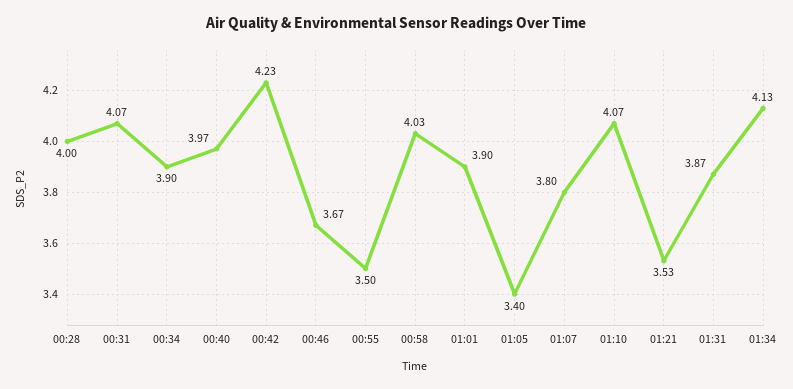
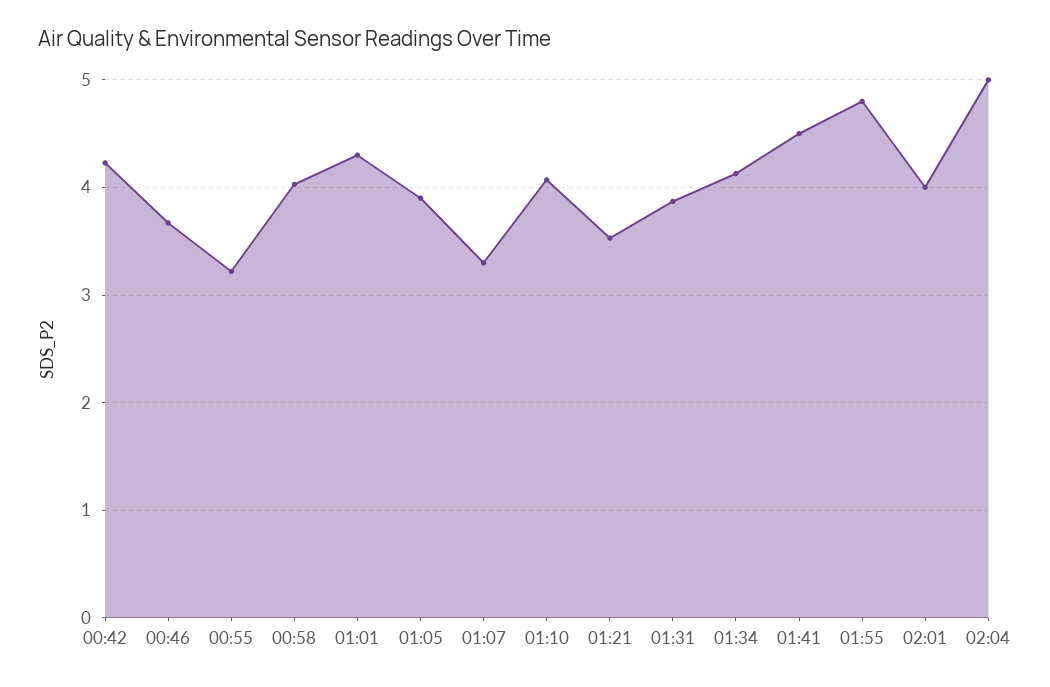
00:28: 4 -> none
00:31: 4.07 -> none
00:34: 3.9 -> none
00:40: 3.97 -> none
00:55: 3.5 -> 3.2
01:01: 3.9 -> 4.3
01:05: 3.4 -> 3.9
01:07: 3.8 -> 3.3
01:41: none -> 4.5
01:55: none -> 4.8
02:01: none -> 4
02:04: none -> 5

